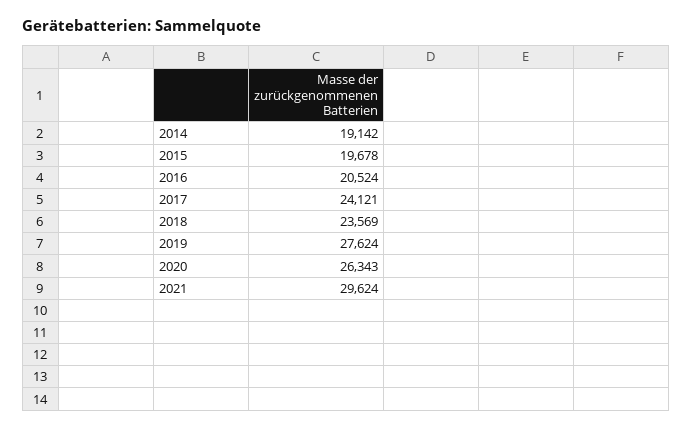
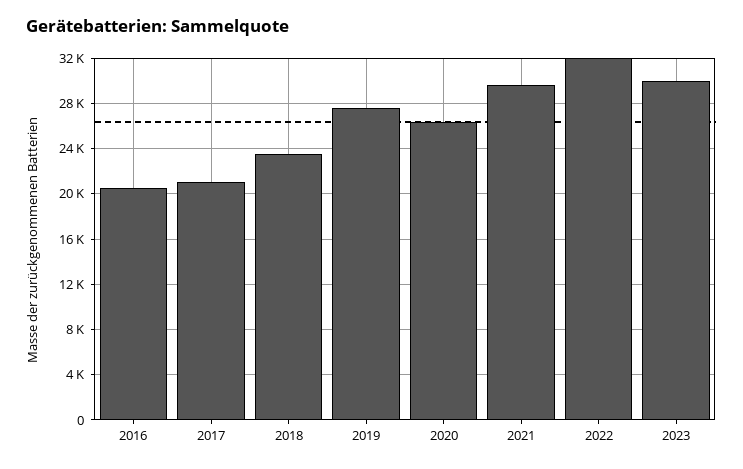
2014: 19142 -> none
2015: 19678 -> none
2017: 24121 -> 21000
2022: none -> 32000
2023: none -> 30000

